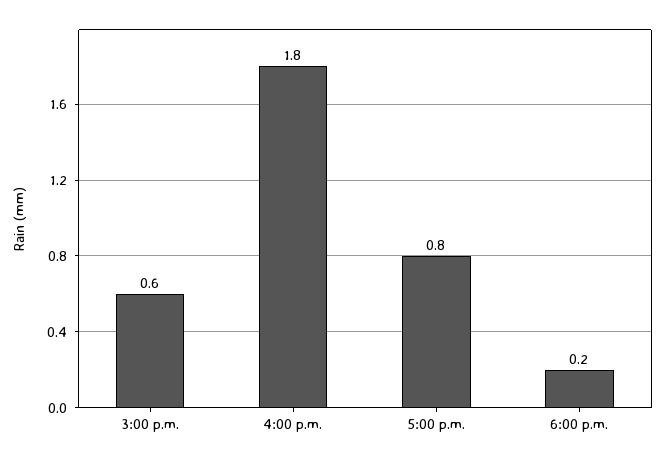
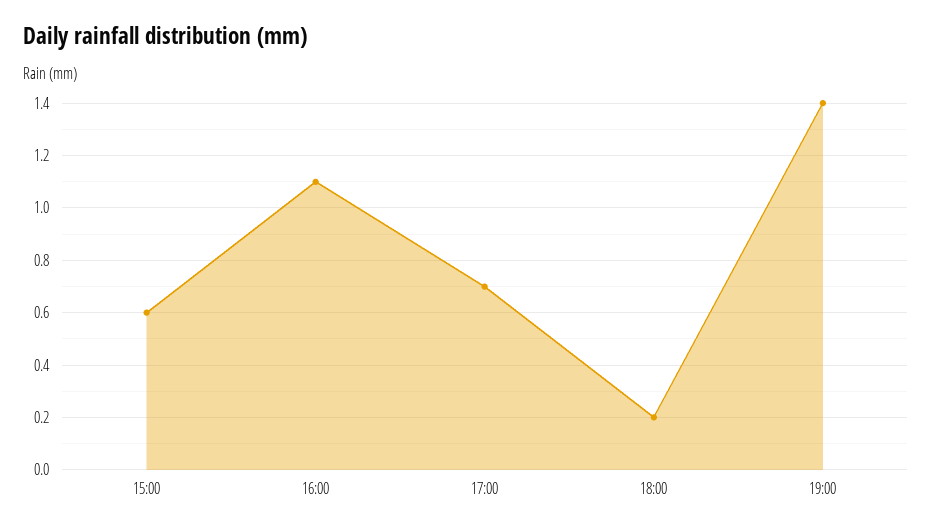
4:00 p.m.: 1.8 -> 1.1
5:00 p.m.: 0.8 -> 0.7
19:00: none -> 1.4

